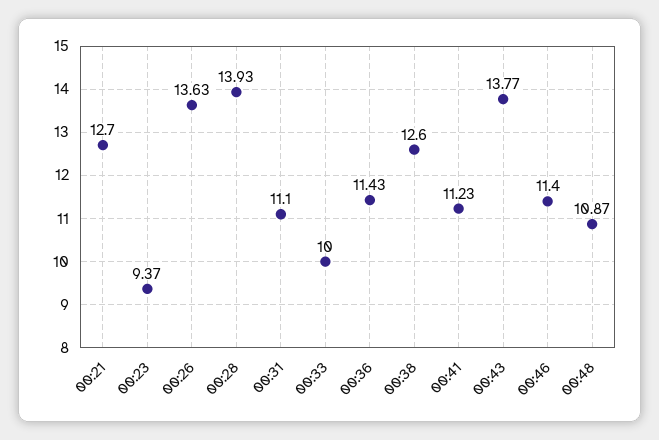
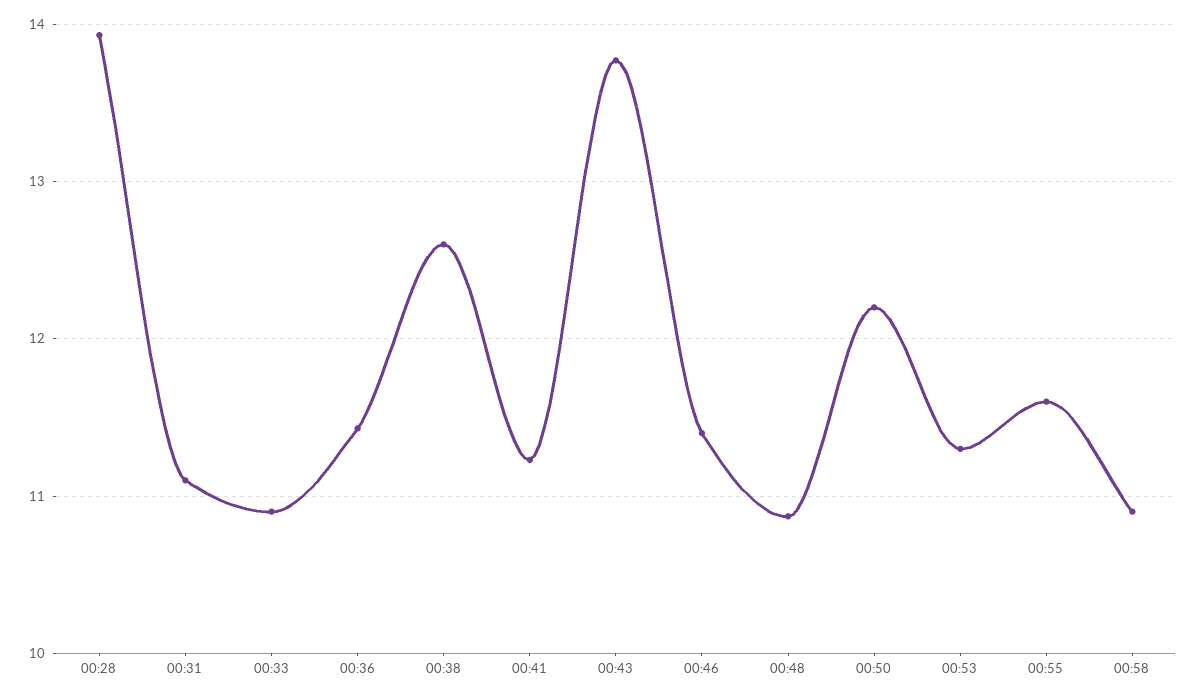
00:21: 12.7 -> none
00:23: 9.37 -> none
00:26: 13.63 -> none
00:33: 10 -> 10.9
00:50: none -> 12.2
00:53: none -> 11.3
00:55: none -> 11.6
00:58: none -> 10.9

